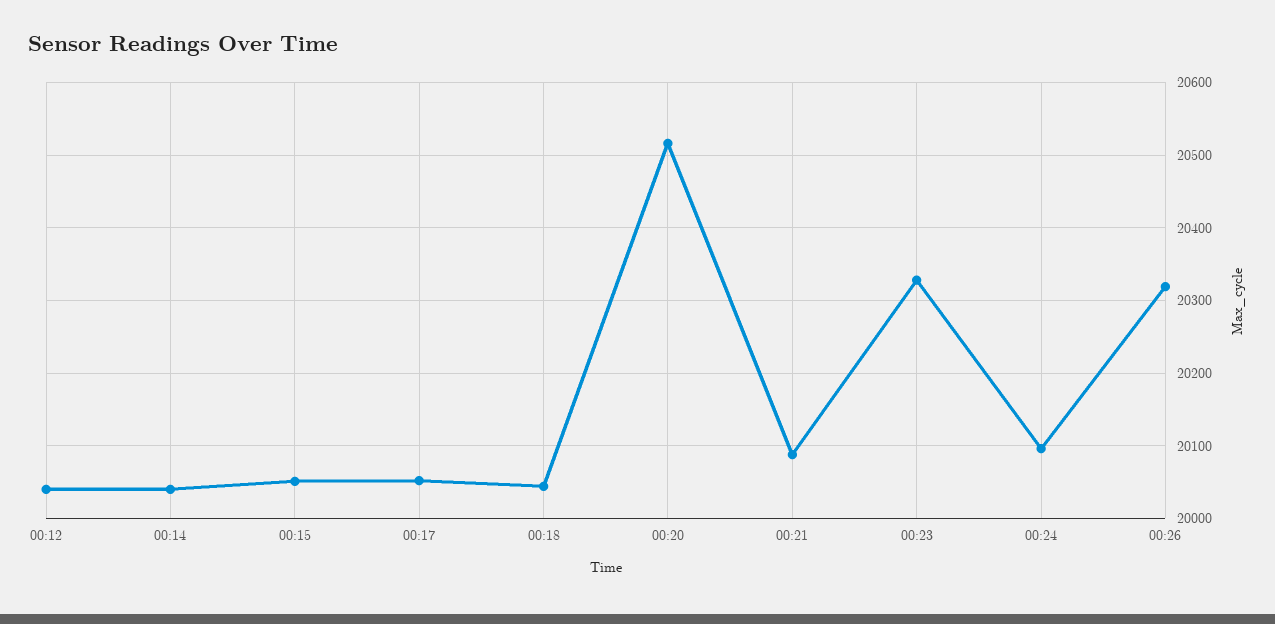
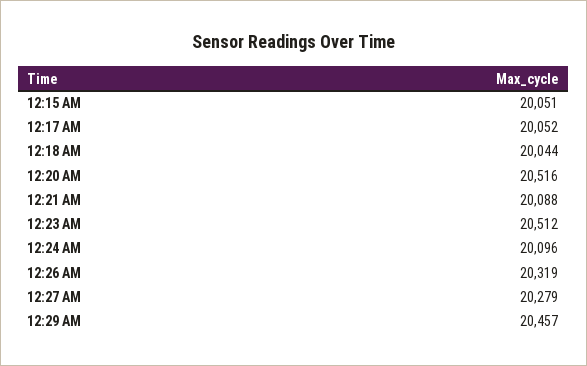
00:12: 20040 -> none
00:14: 20040 -> none
00:23: 20330 -> 20512
12:27 AM: none -> 20279
12:29 AM: none -> 20457

